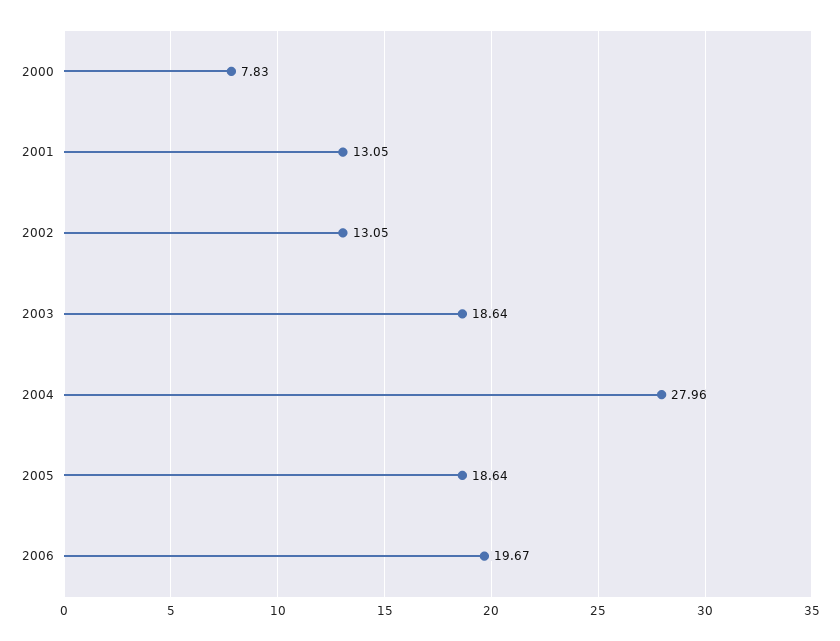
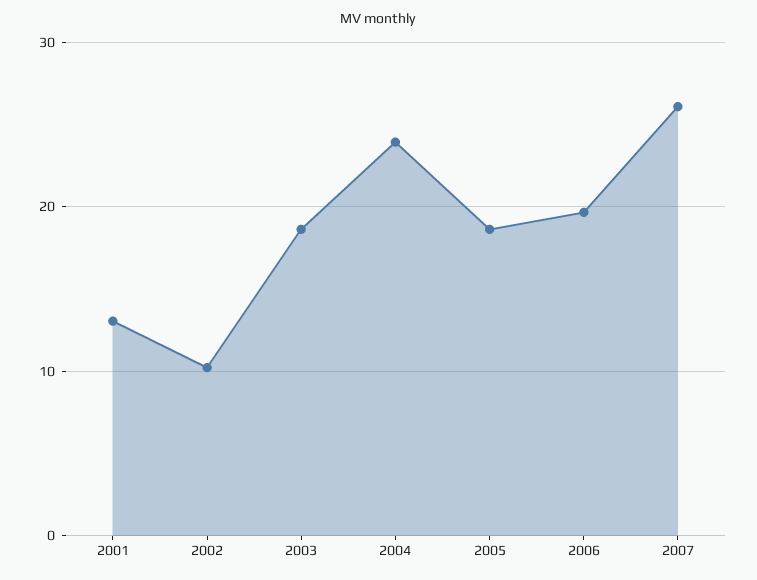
2000: 7.83 -> none
2002: 13.05 -> 10
2004: 27.96 -> 24
2007: none -> 26

